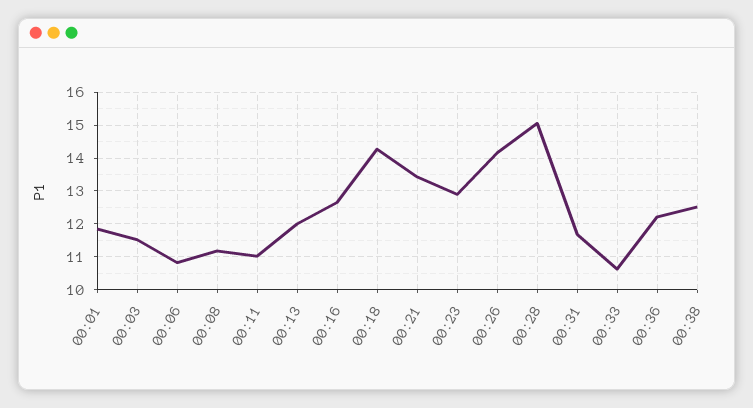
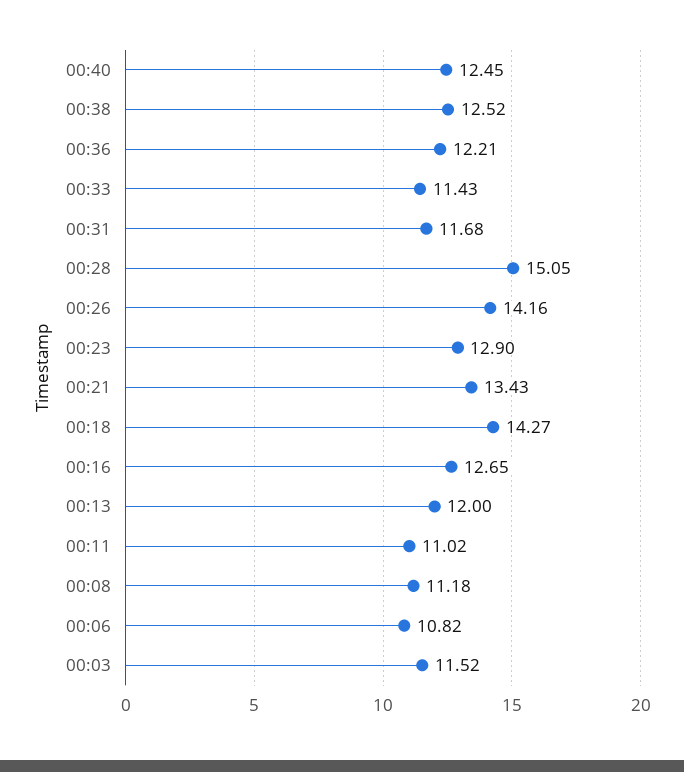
00:01: 11.8 -> none
00:33: 10.6 -> 11.43
00:40: none -> 12.45

